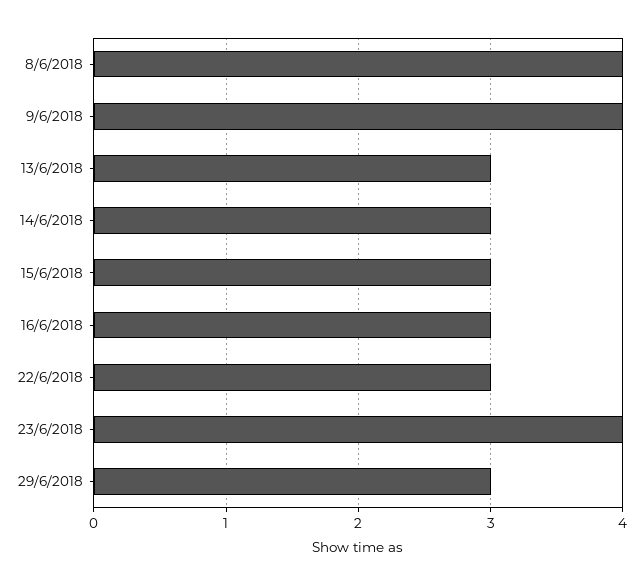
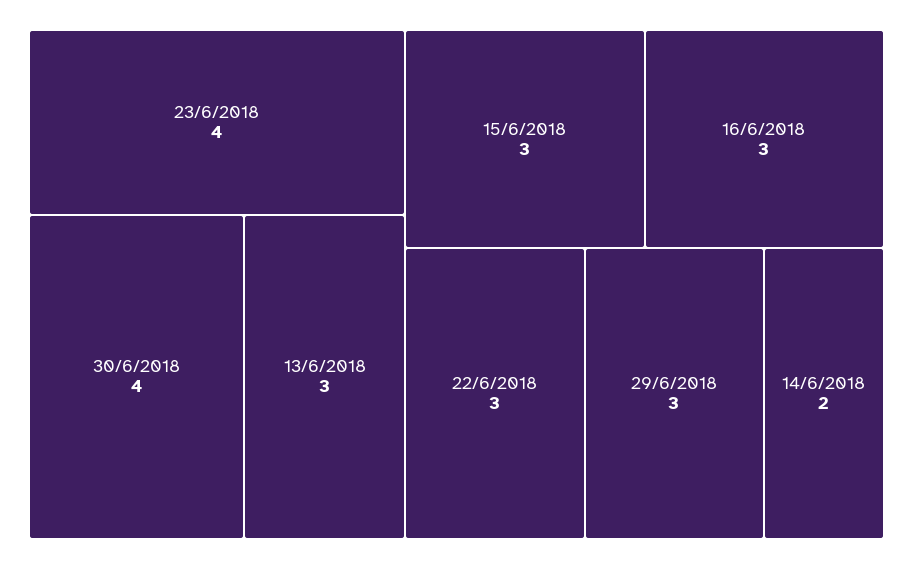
8/6/2018: 4 -> none
9/6/2018: 4 -> none
14/6/2018: 3 -> 2
30/6/2018: none -> 4

